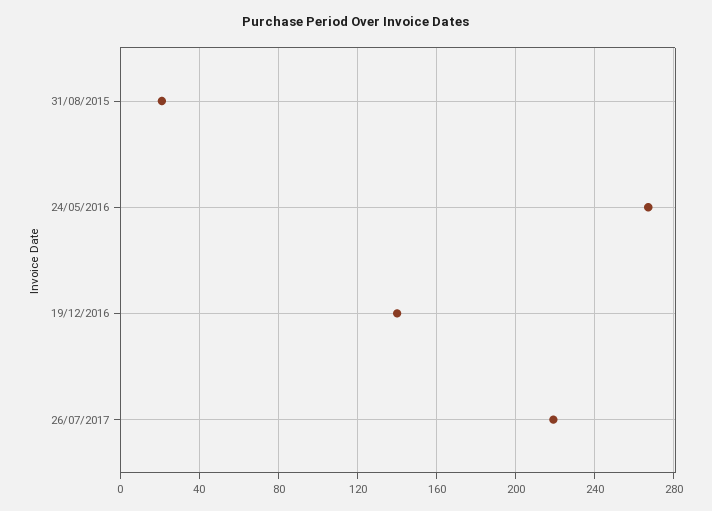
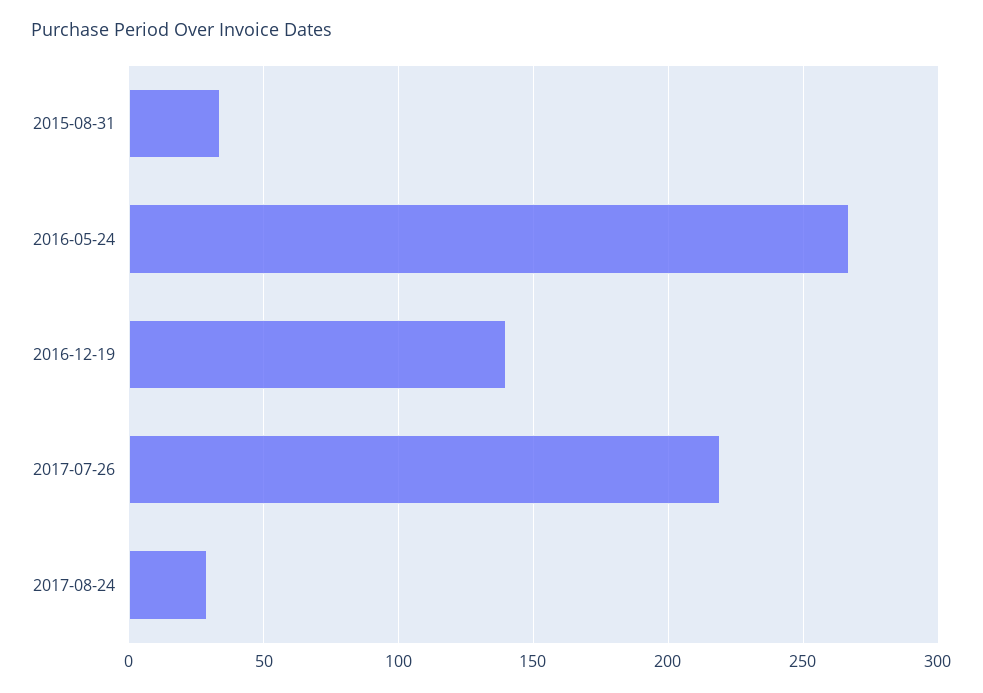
31/08/2015: 20 -> 35
2017-08-24: none -> 30

